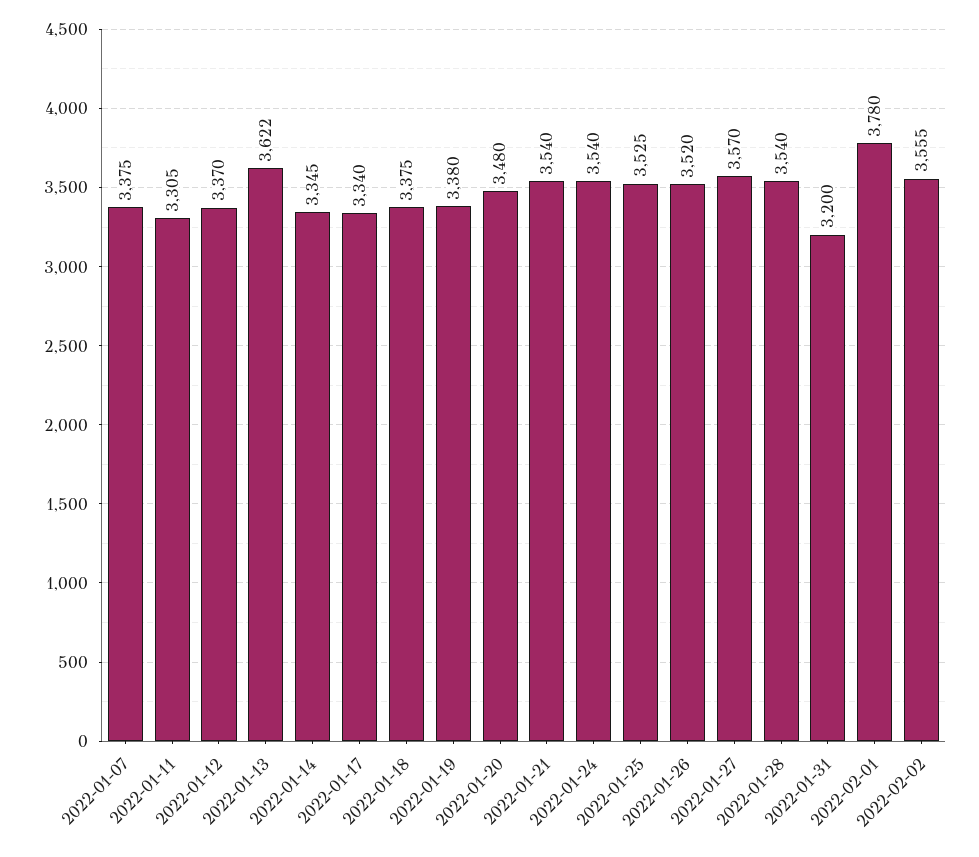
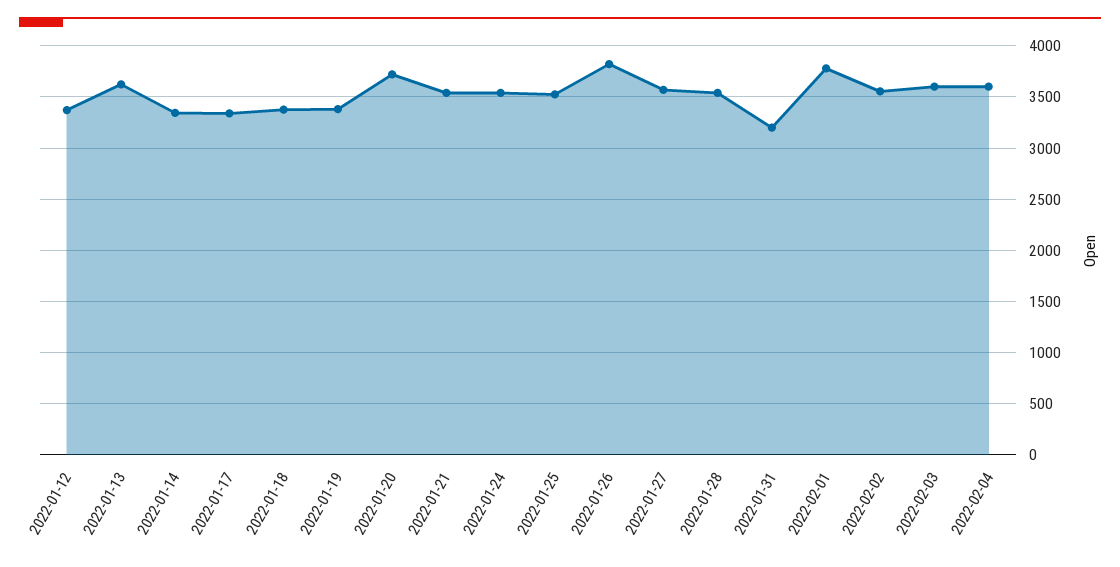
2022-01-07: 3375 -> none
2022-01-11: 3305 -> none
2022-01-20: 3480 -> 3700
2022-01-26: 3520 -> 3800
2022-02-03: none -> 3600
2022-02-04: none -> 3600

